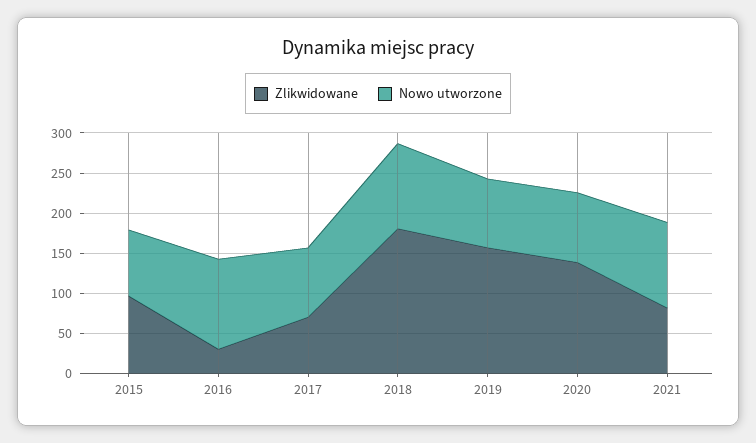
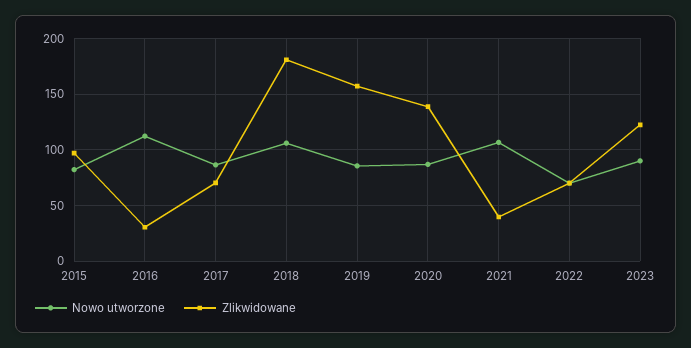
Zlikwidowane, 2021: 80 -> 40
Nowo utworzone, 2022: none -> 70
Zlikwidowane, 2022: none -> 70
Nowo utworzone, 2023: none -> 90
Zlikwidowane, 2023: none -> 120

